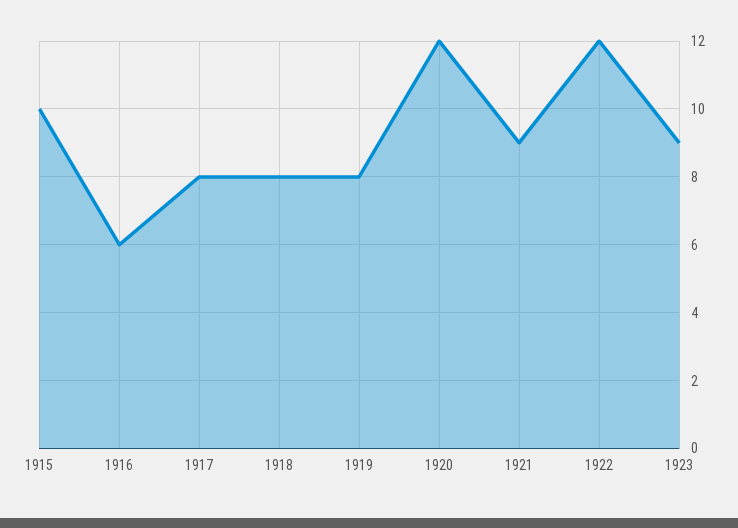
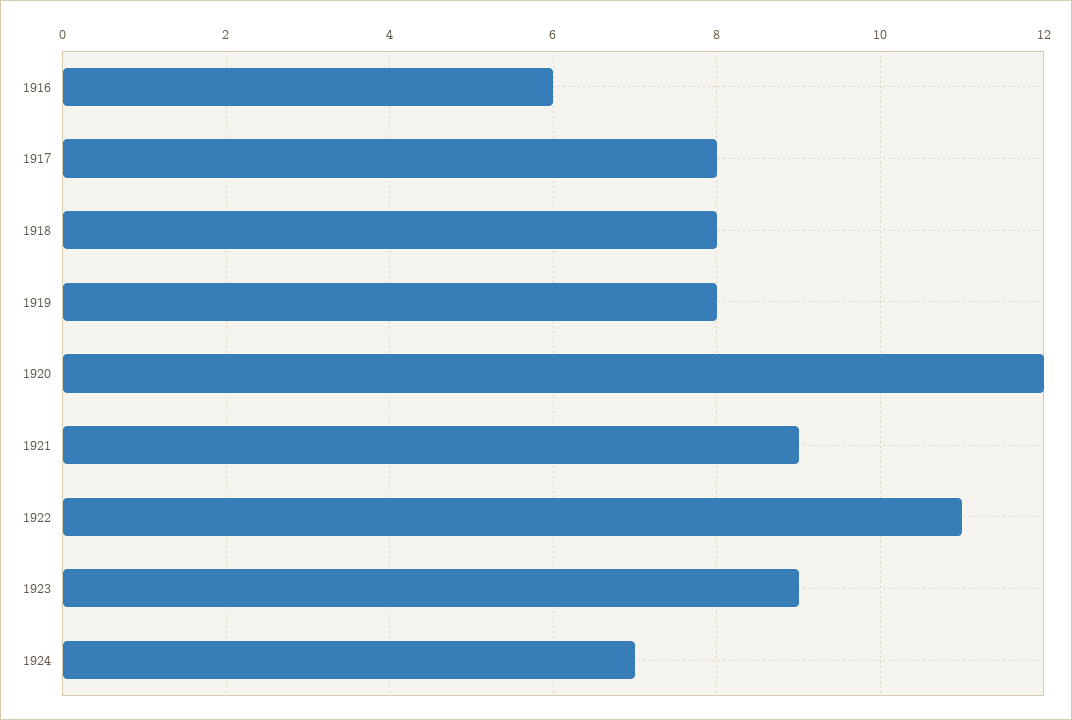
1915: 10 -> none
1922: 12 -> 11
1924: none -> 7

